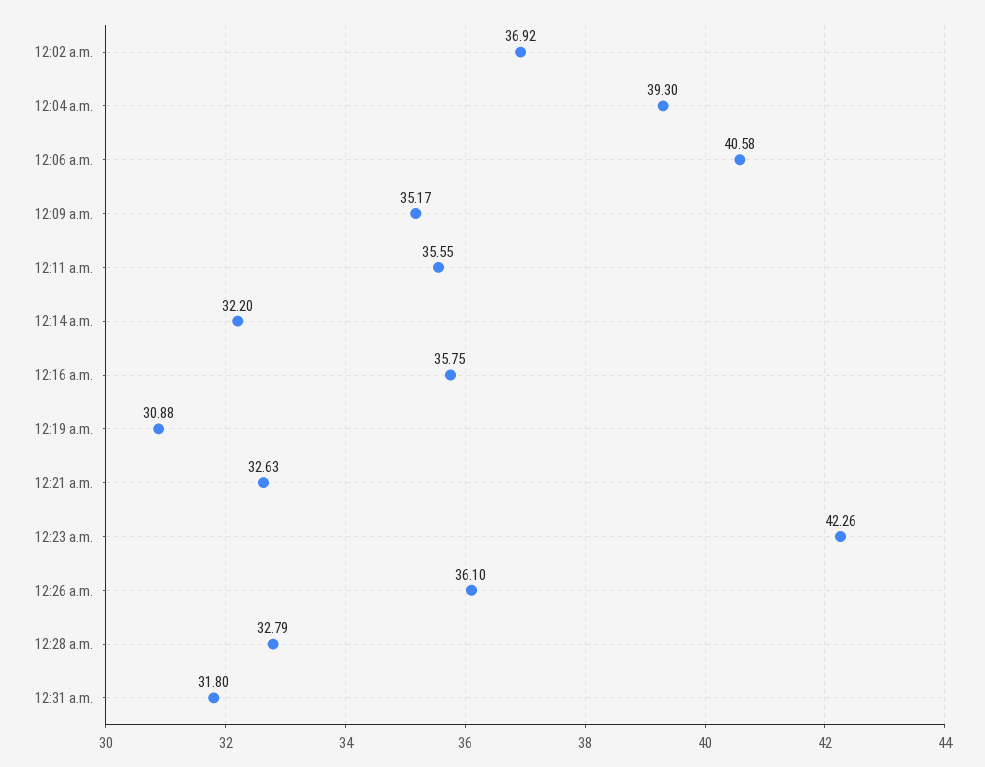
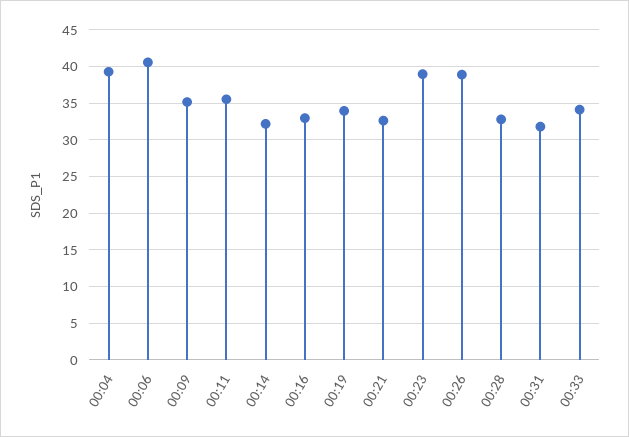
12:02 a.m.: 36.92 -> none
12:16 a.m.: 35.75 -> 33
12:19 a.m.: 30.88 -> 34
12:23 a.m.: 42.26 -> 39
12:26 a.m.: 36.1 -> 39
00:33: none -> 34

